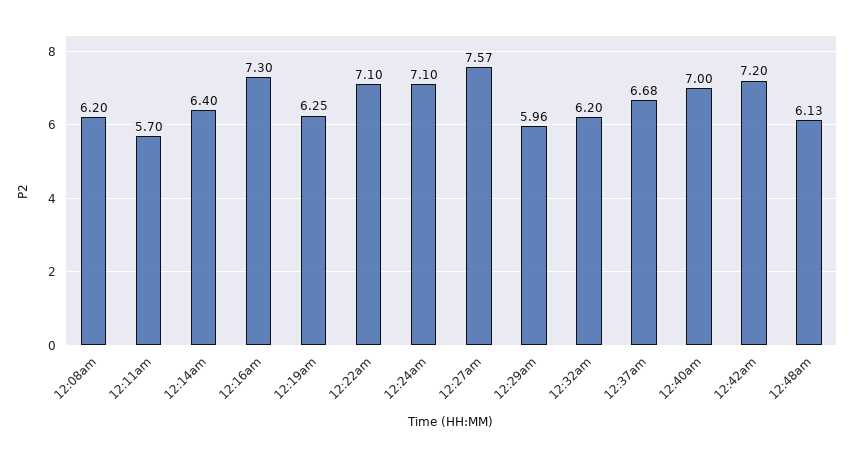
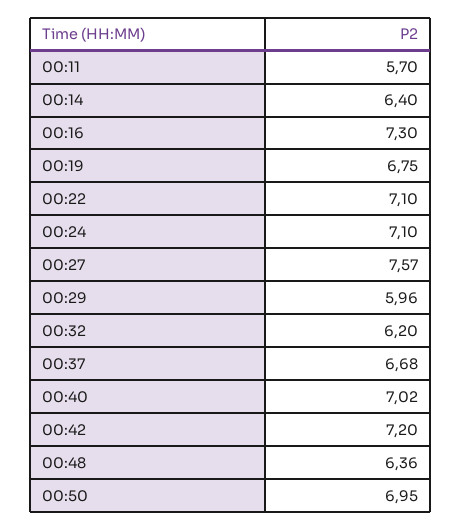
12:08am: 6.2 -> none
12:19am: 6.25 -> 6.75
12:40am: 7 -> 7.02
12:48am: 6.13 -> 6.36
00:50: none -> 6.95

